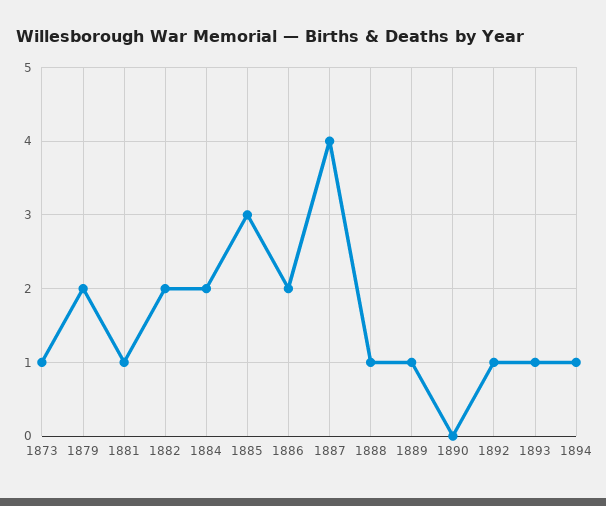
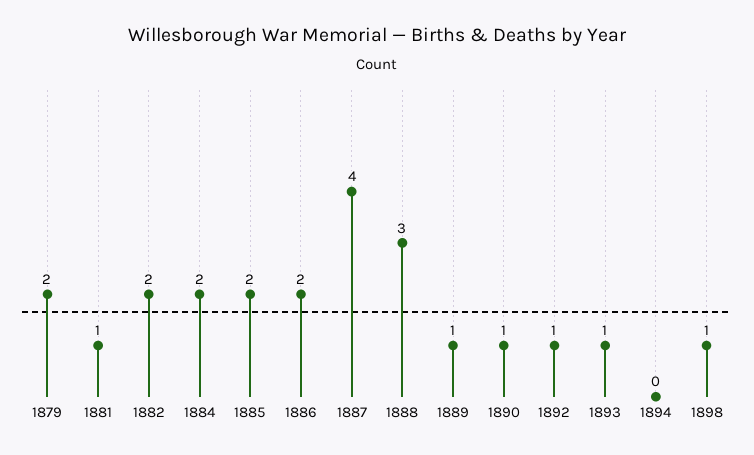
1873: 1 -> none
1885: 3 -> 2
1888: 1 -> 3
1890: 0 -> 1
1894: 1 -> 0
1898: none -> 1

